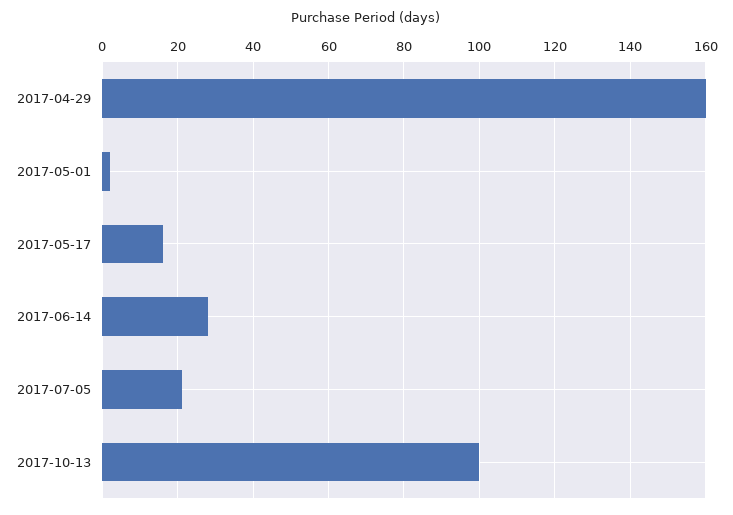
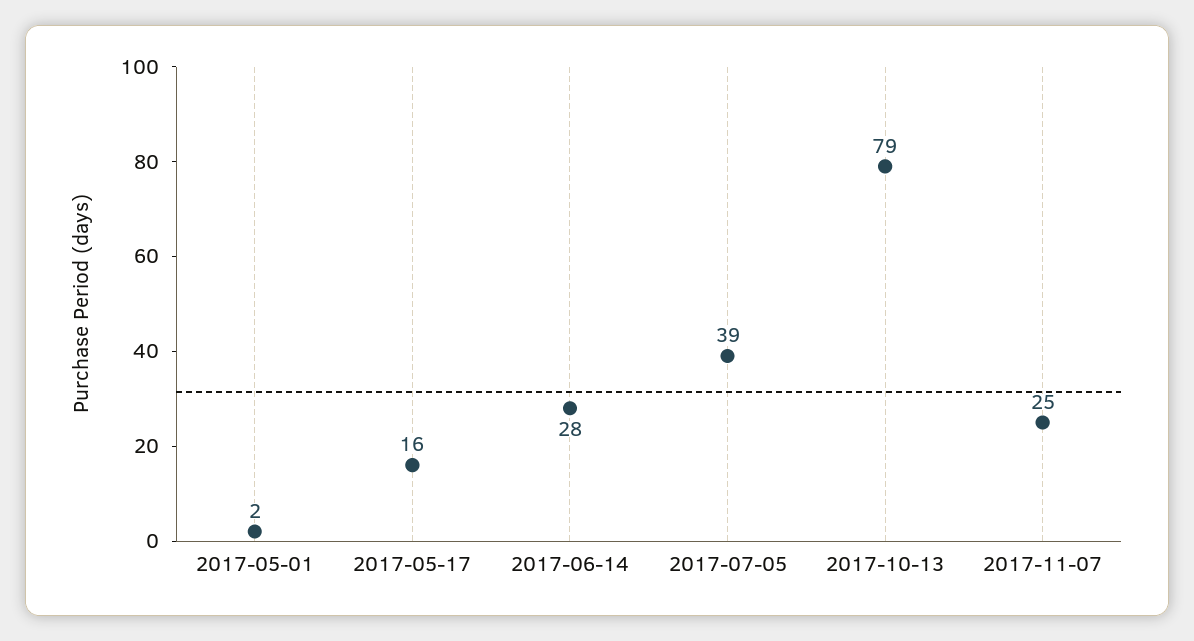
2017-04-29: 160 -> none
2017-07-05: 20 -> 39
2017-10-13: 100 -> 79
2017-11-07: none -> 25

